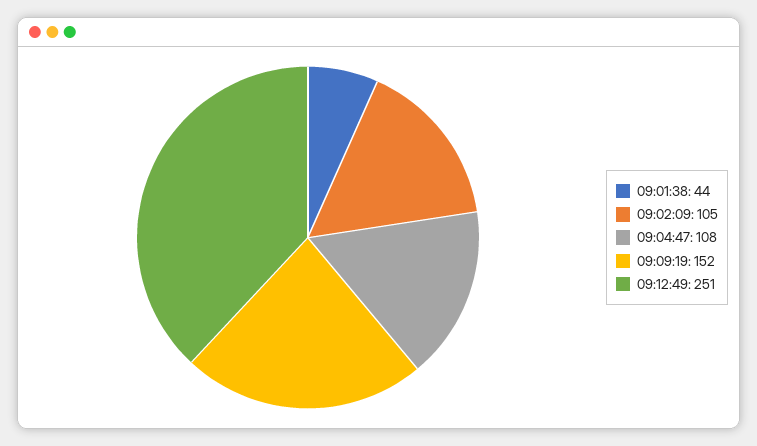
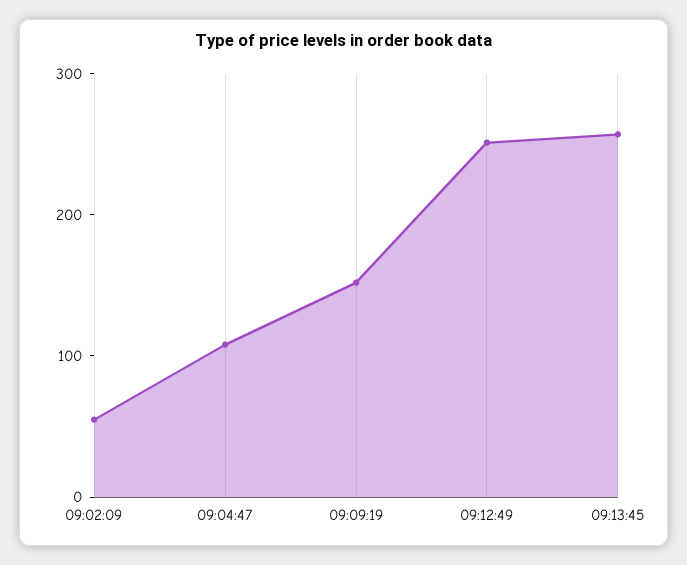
09:01:38: 44 -> none
09:02:09: 105 -> 60
09:13:45: none -> 260

